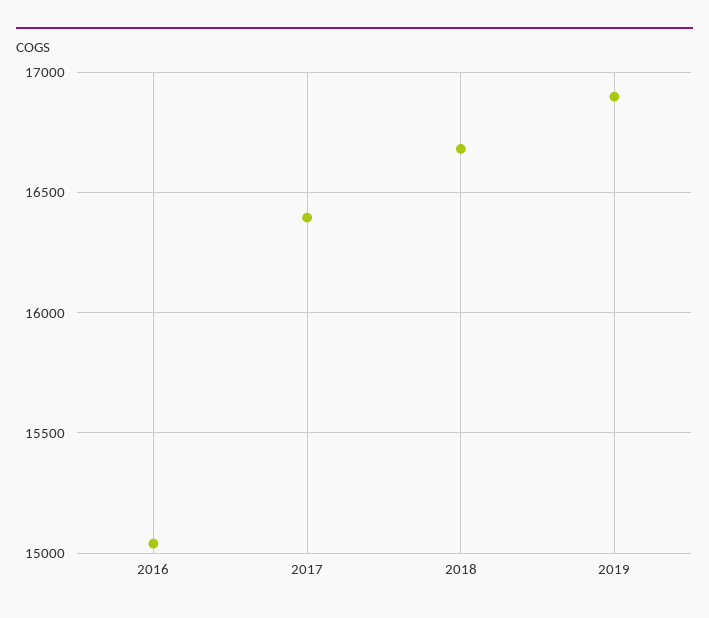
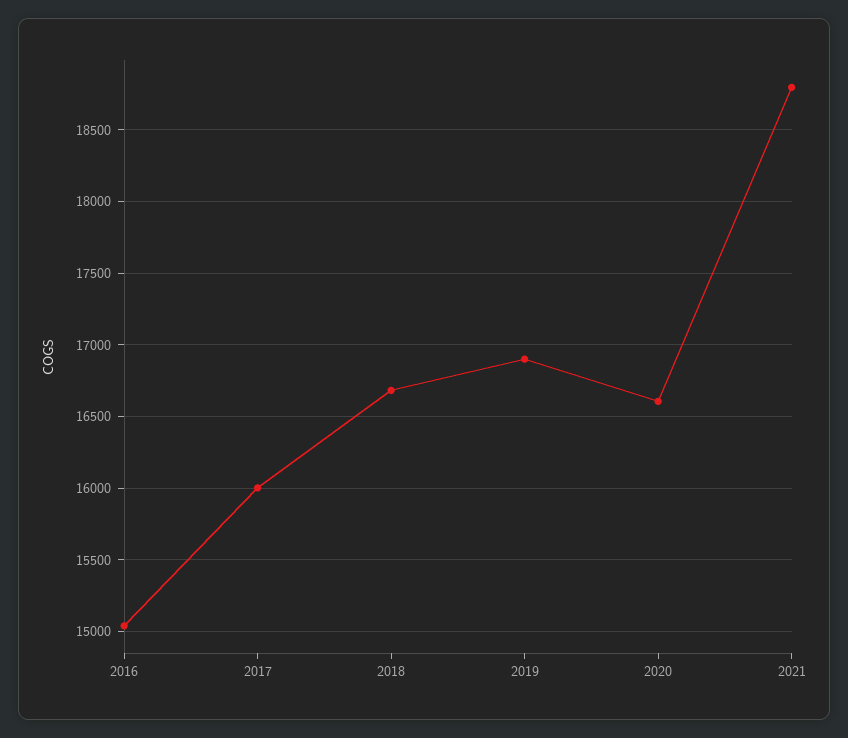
2017: 16400 -> 16000
2020: none -> 16600
2021: none -> 18800

